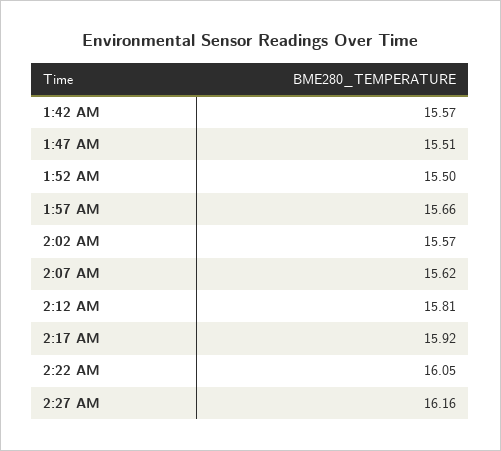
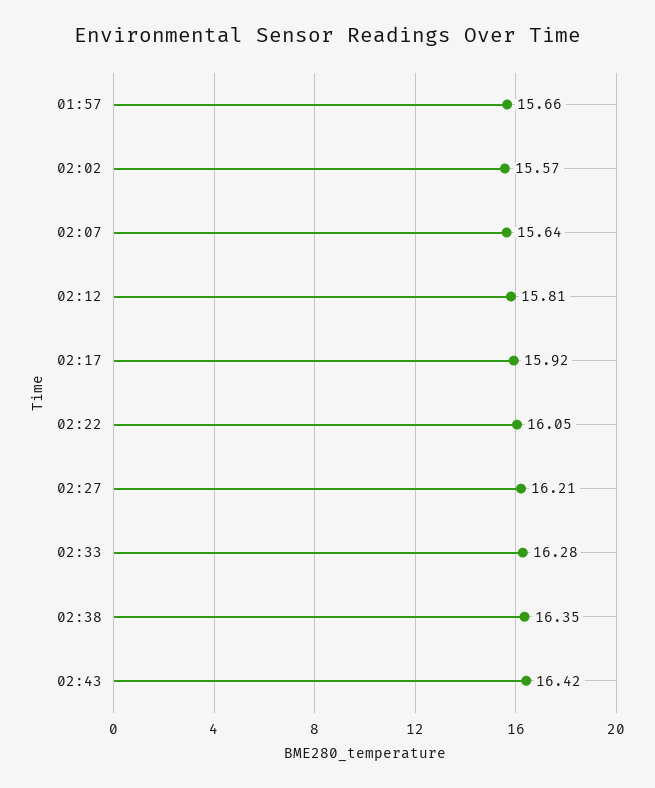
1:42 AM: 15.57 -> none
1:47 AM: 15.51 -> none
1:52 AM: 15.5 -> none
2:07 AM: 15.62 -> 15.64
2:27 AM: 16.16 -> 16.21
02:33: none -> 16.28
02:38: none -> 16.35
02:43: none -> 16.42

